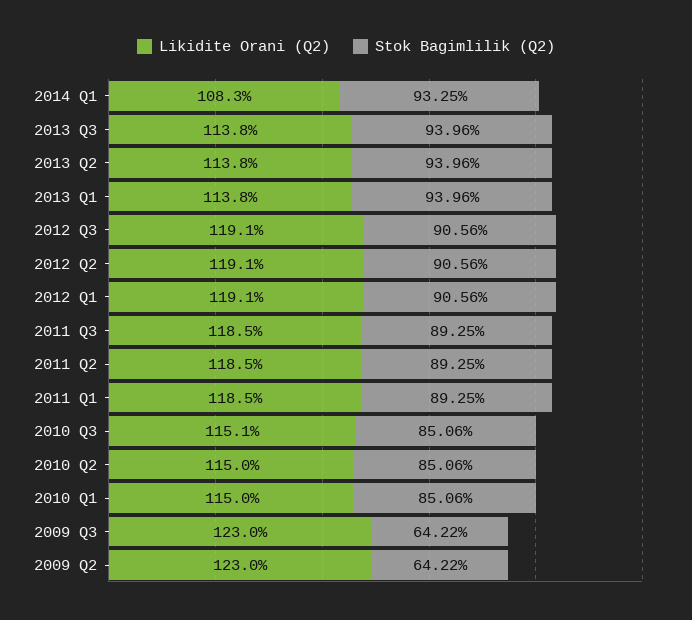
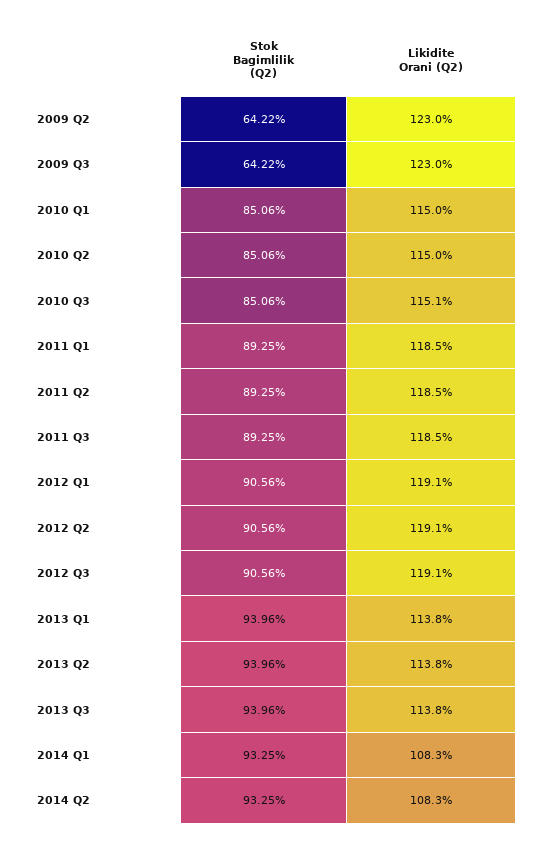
Stok Bagimlilik (Q2), 2014 Q2: none -> 93.25
Likidite Orani (Q2), 2014 Q2: none -> 108.3

